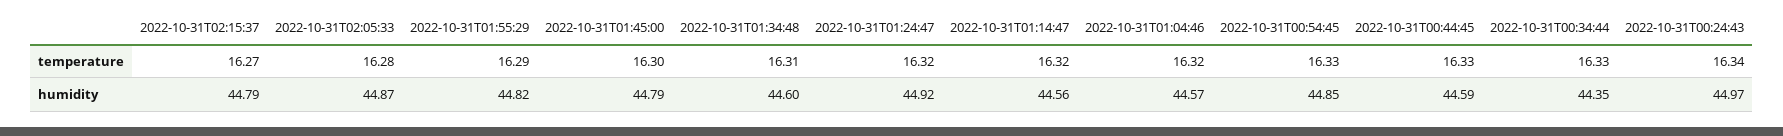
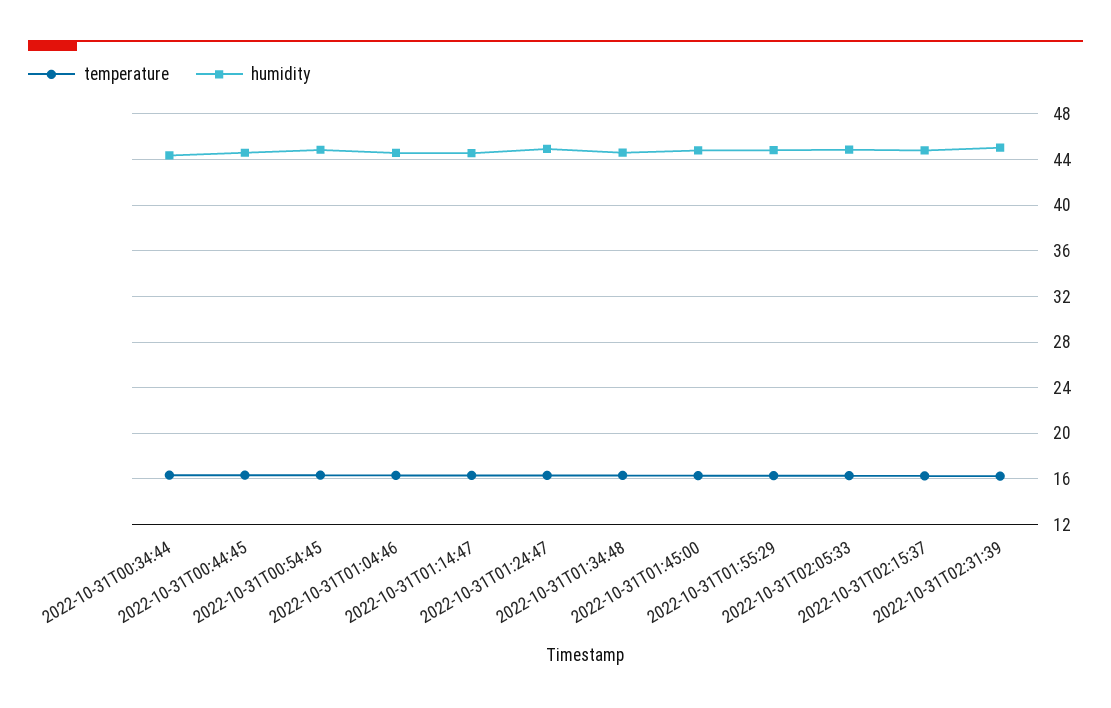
temperature, 2022-10-31T00:24:43: 16.34 -> none
humidity, 2022-10-31T00:24:43: 44.97 -> none
temperature, 2022-10-31T02:31:39: none -> 16
humidity, 2022-10-31T02:31:39: none -> 45

